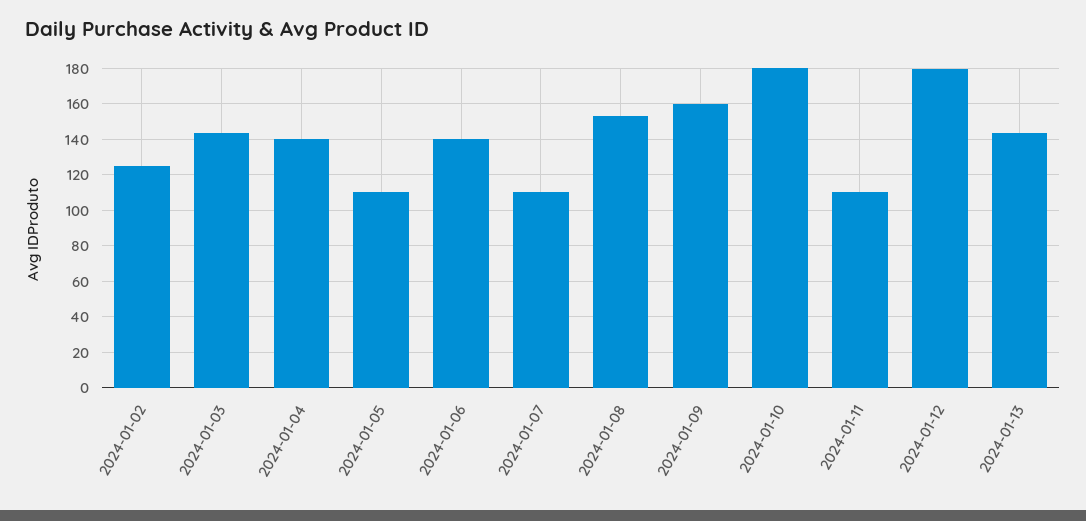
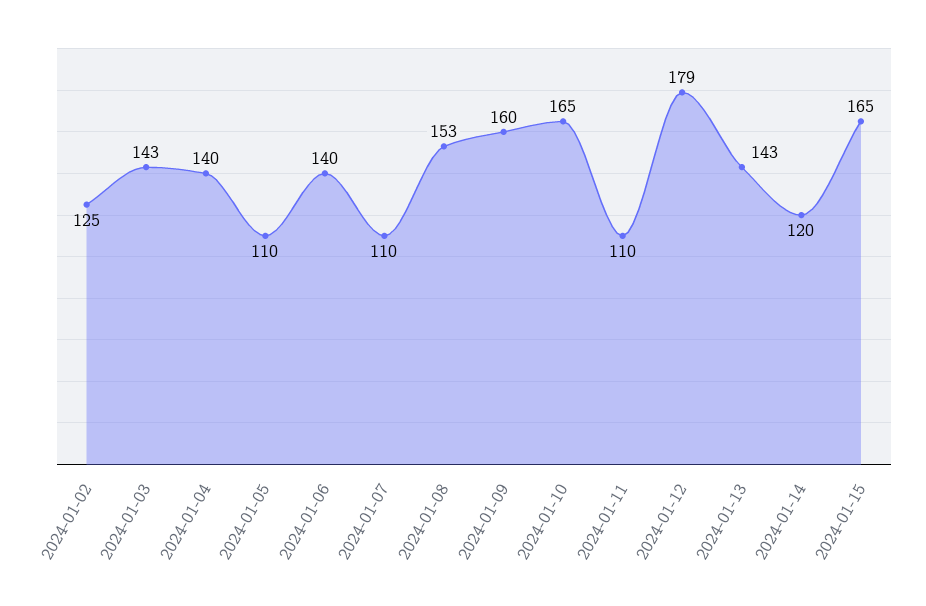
2024-01-10: 180 -> 165
2024-01-14: none -> 120
2024-01-15: none -> 165

